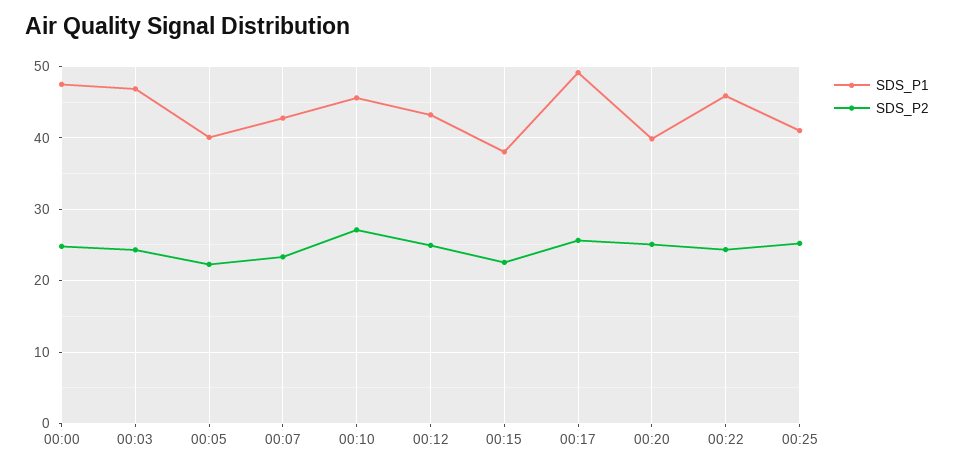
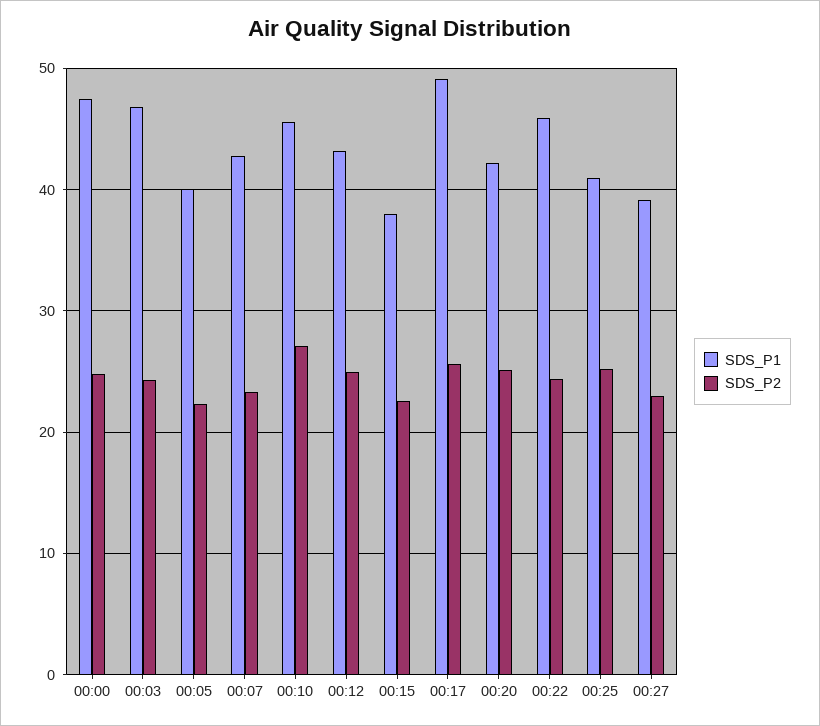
SDS_P1, 00:20: 40 -> 42
SDS_P1, 00:27: none -> 39
SDS_P2, 00:27: none -> 23

